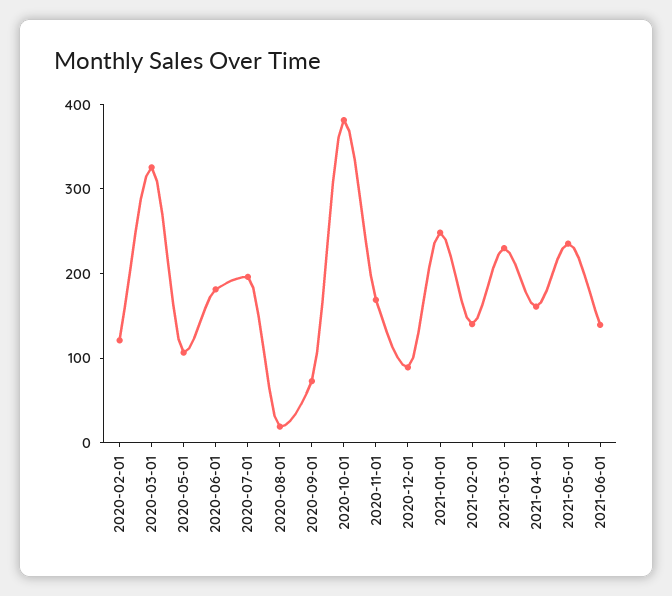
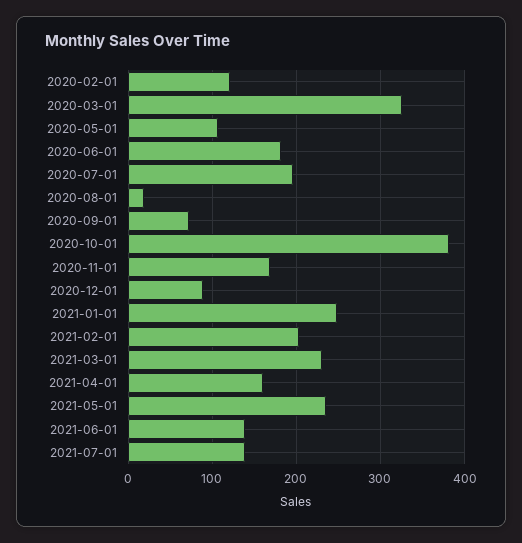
2021-02-01: 140 -> 200
2021-07-01: none -> 140

